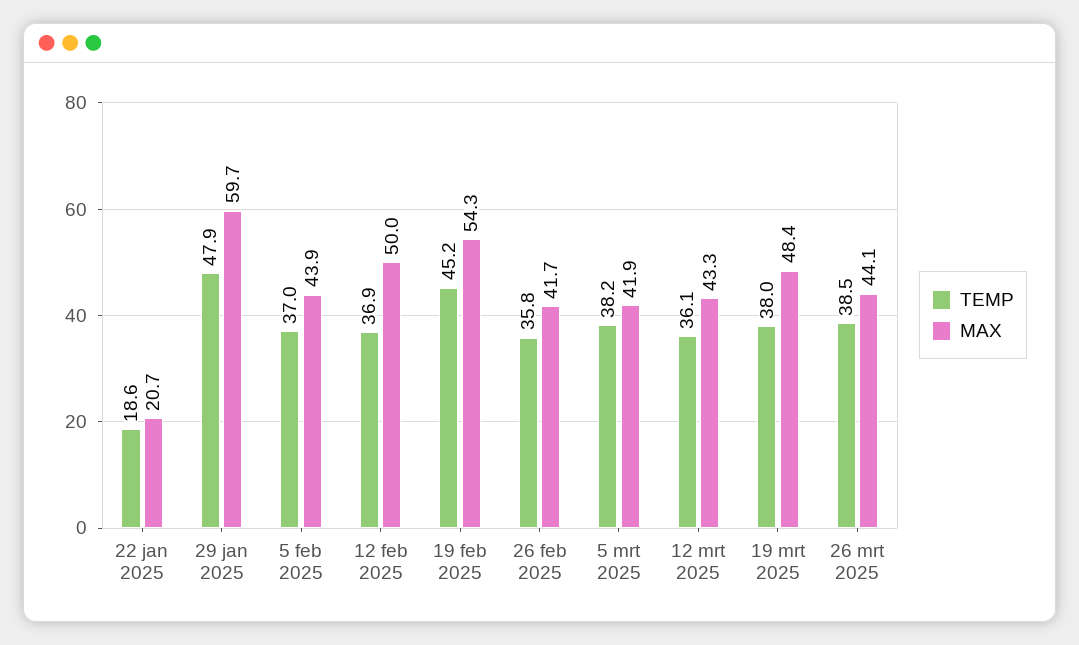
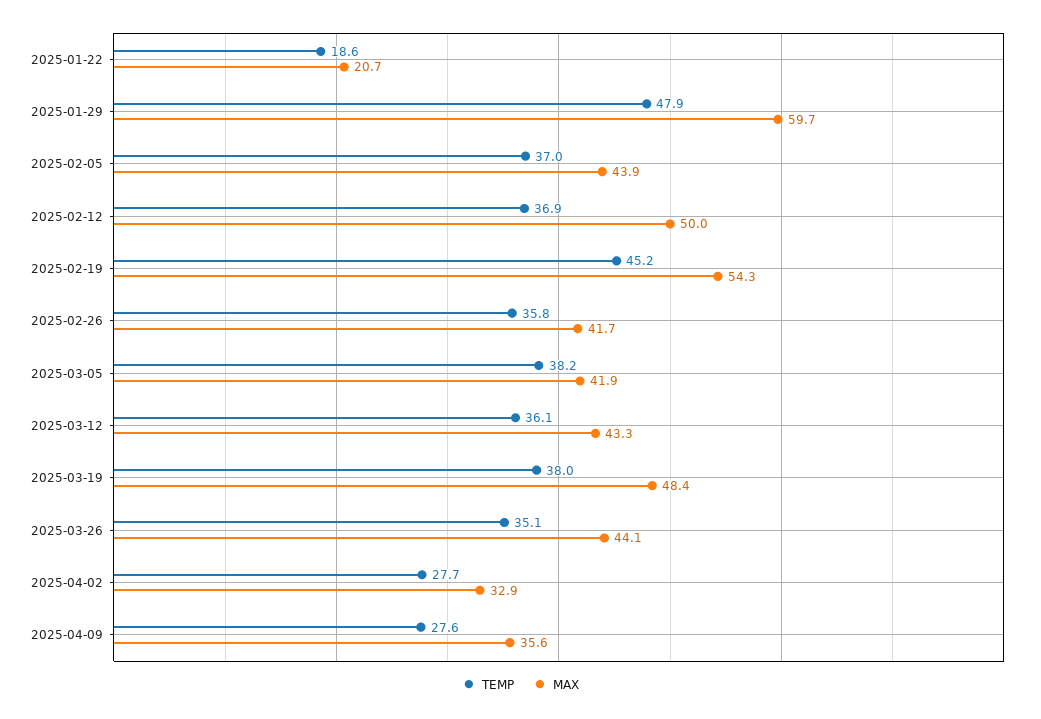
TEMP, 26 mrt 2025: 38.5 -> 35.1
TEMP, 2025-04-02: none -> 27.7
MAX, 2025-04-02: none -> 32.9
TEMP, 2025-04-09: none -> 27.6
MAX, 2025-04-09: none -> 35.6

